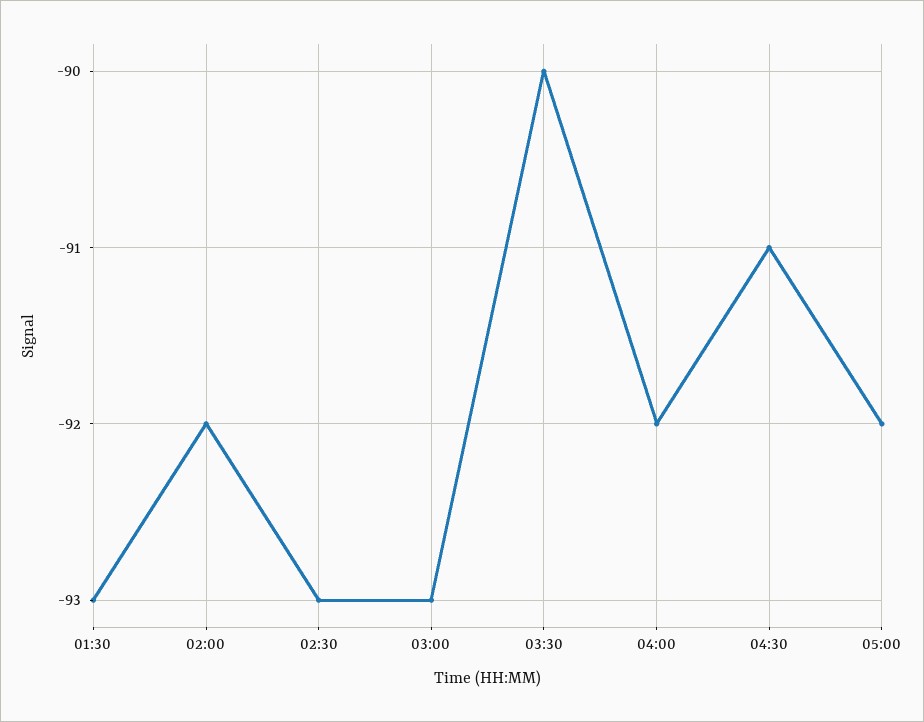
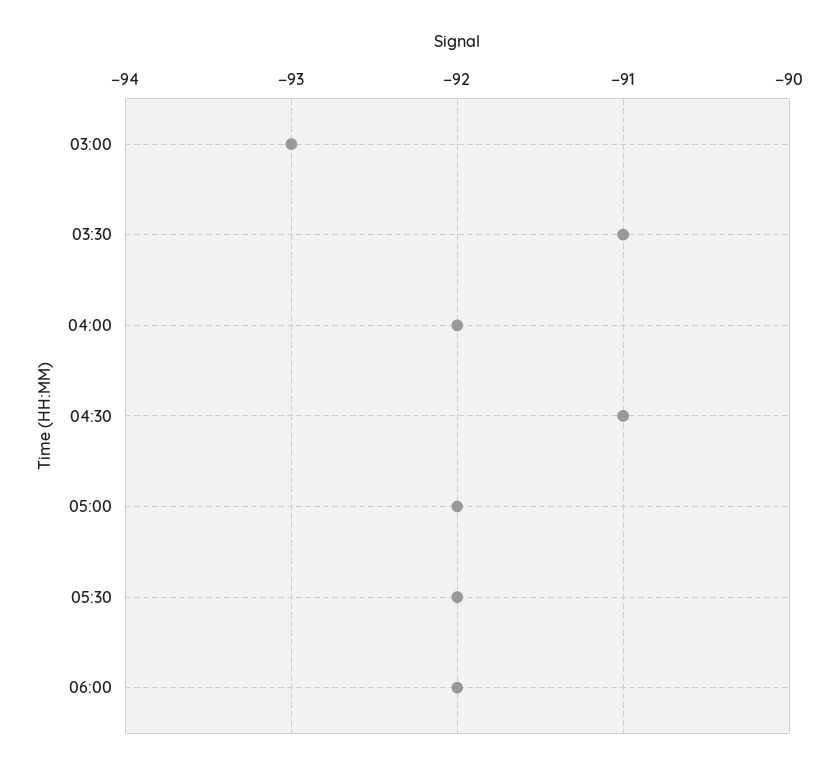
01:30: -93 -> none
02:00: -92 -> none
02:30: -93 -> none
03:30: -90 -> -91
05:30: none -> -92
06:00: none -> -92

